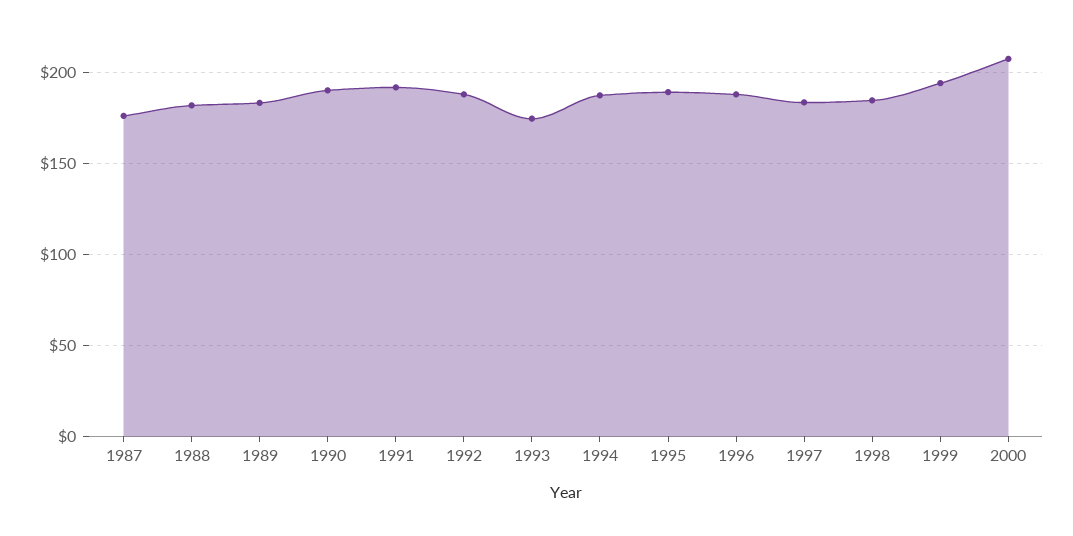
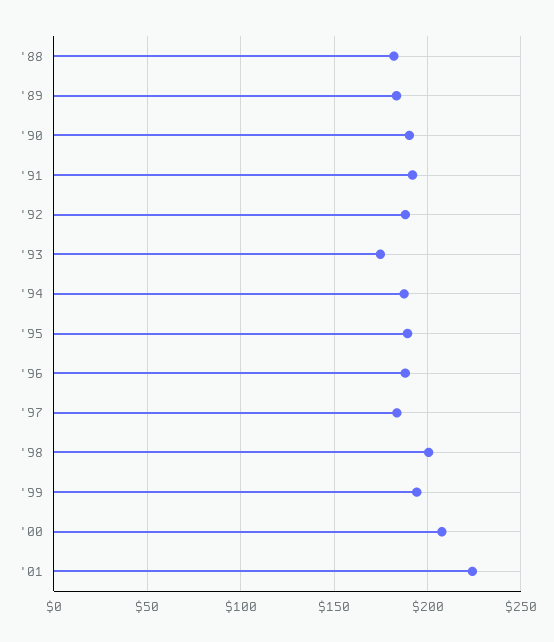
1987: 175 -> none
1998: 185 -> 200
'01: none -> 225

